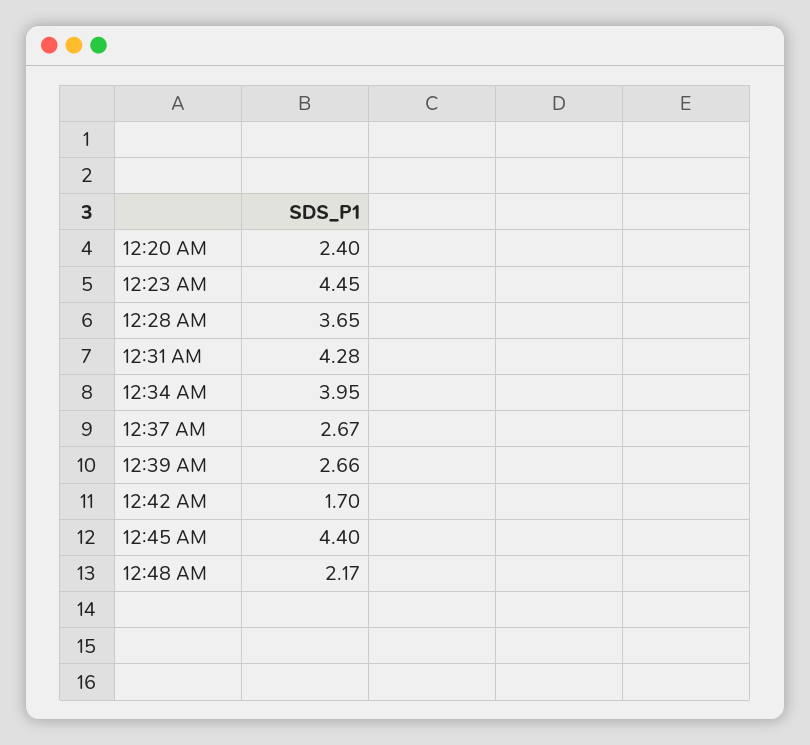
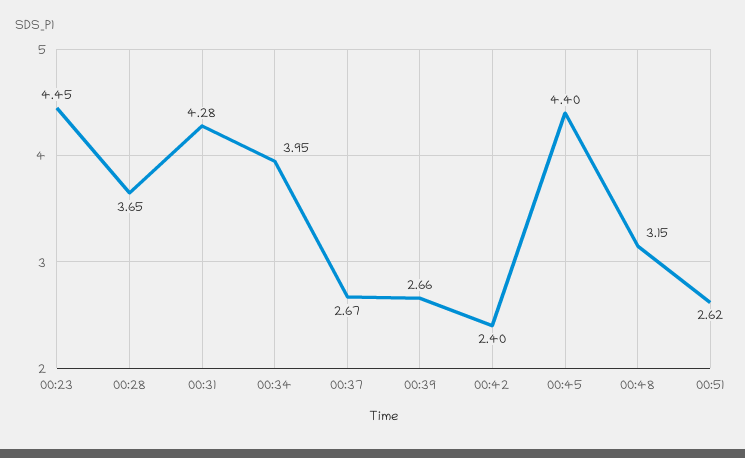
12:20 AM: 2.4 -> none
12:42 AM: 1.7 -> 2.4
12:48 AM: 2.17 -> 3.15
00:51: none -> 2.62

